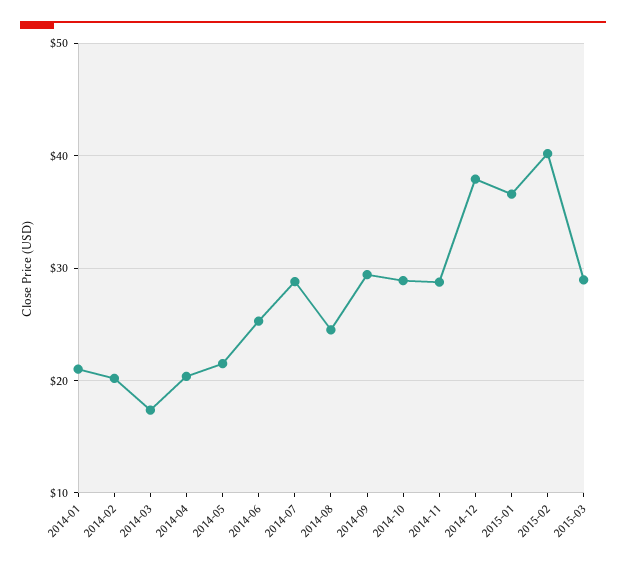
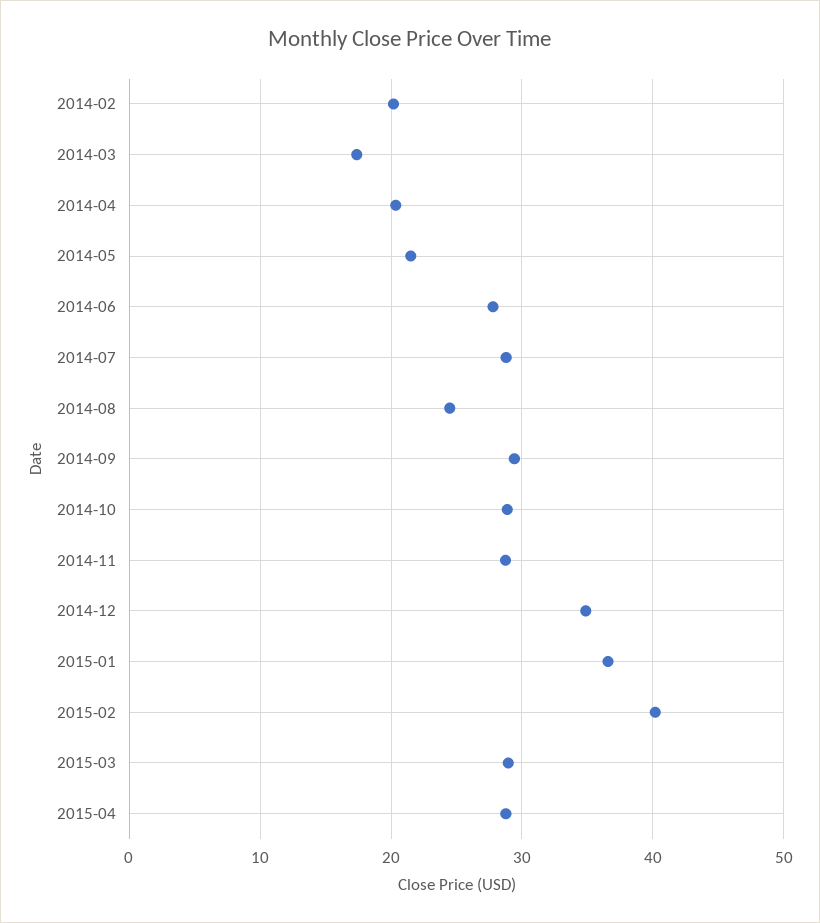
2014-01: 21 -> none
2014-06: 25 -> 28
2014-12: 38 -> 35
2015-04: none -> 29

